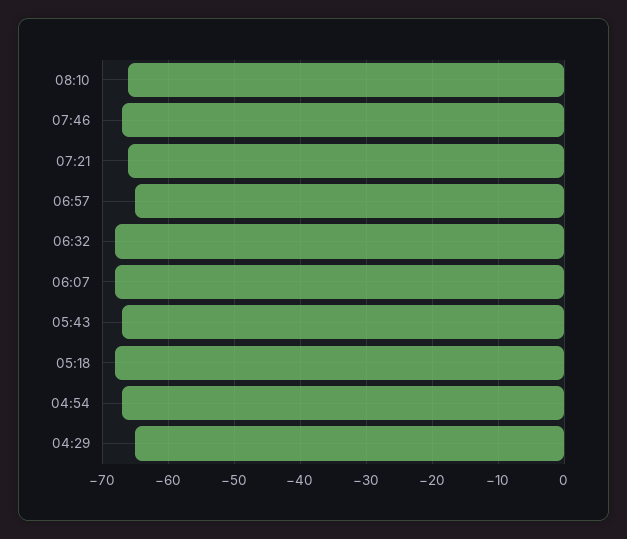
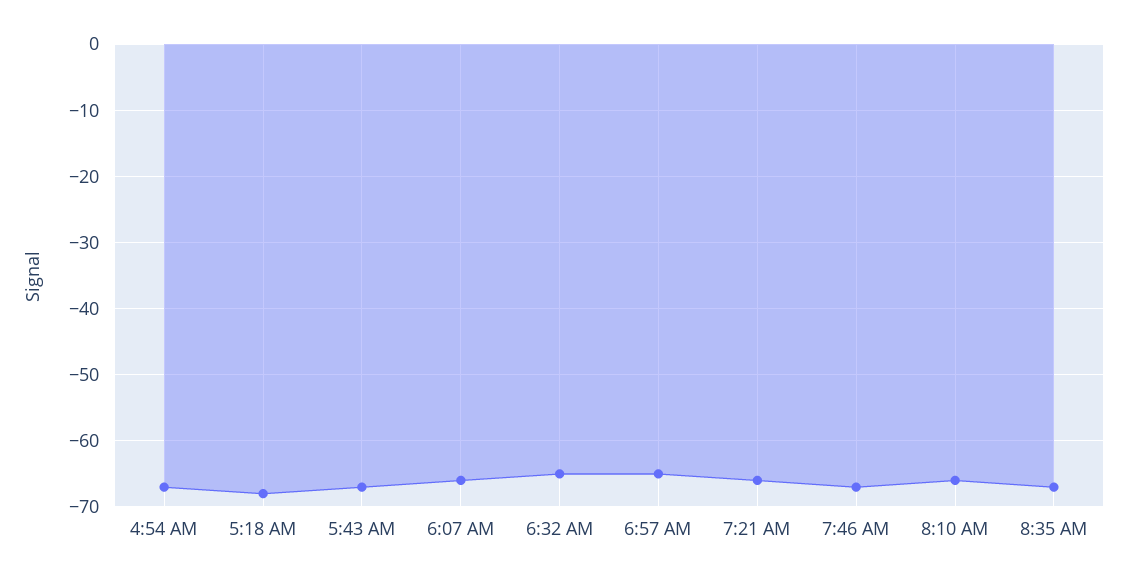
06:32: -68 -> -65
06:07: -68 -> -66
04:29: -65 -> none
8:35 AM: none -> -67

